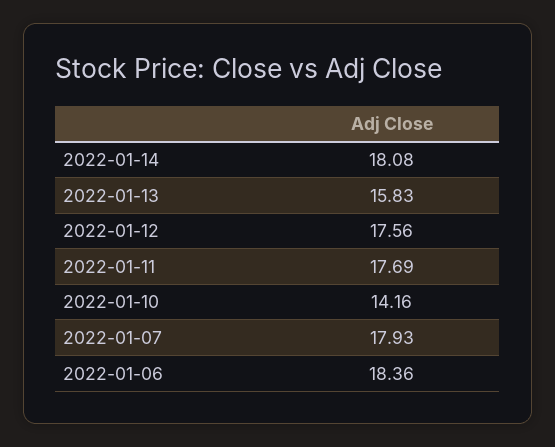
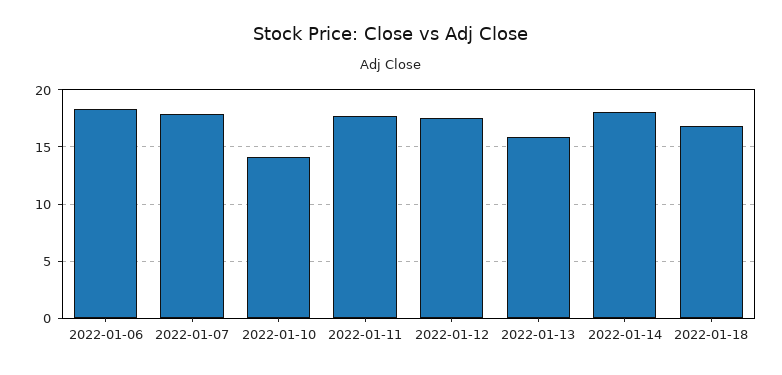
2022-01-18: none -> 17

